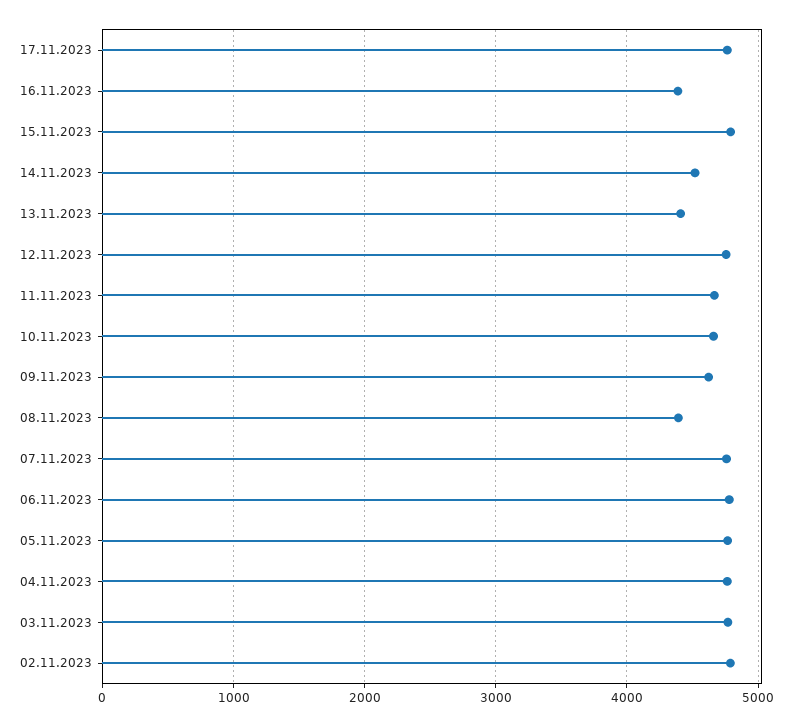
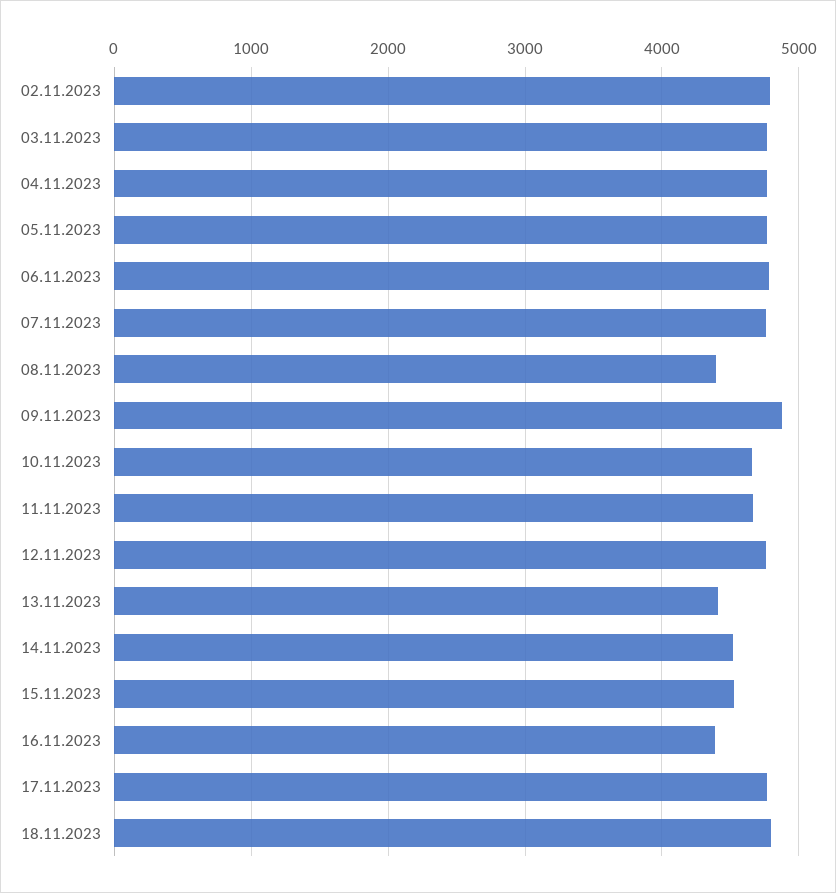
15.11.2023: 4800 -> 4500
09.11.2023: 4600 -> 4900
18.11.2023: none -> 4800

